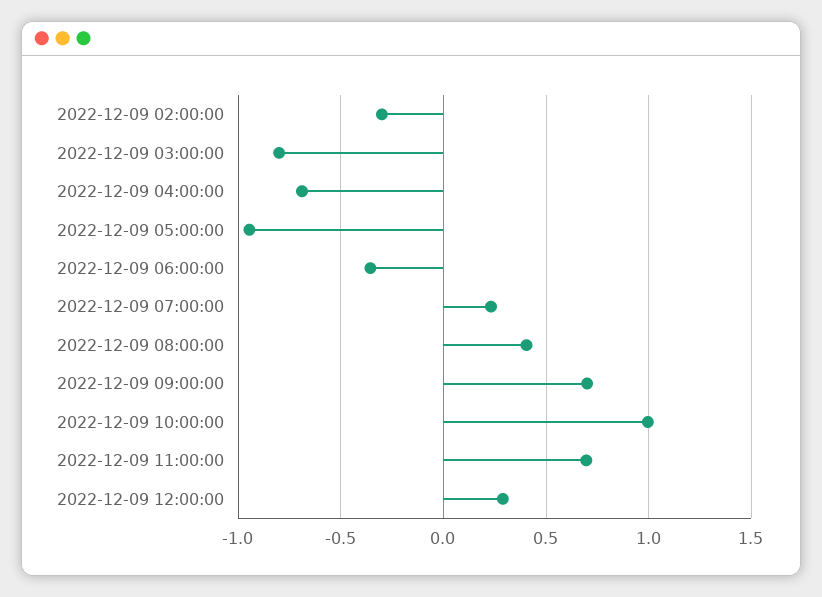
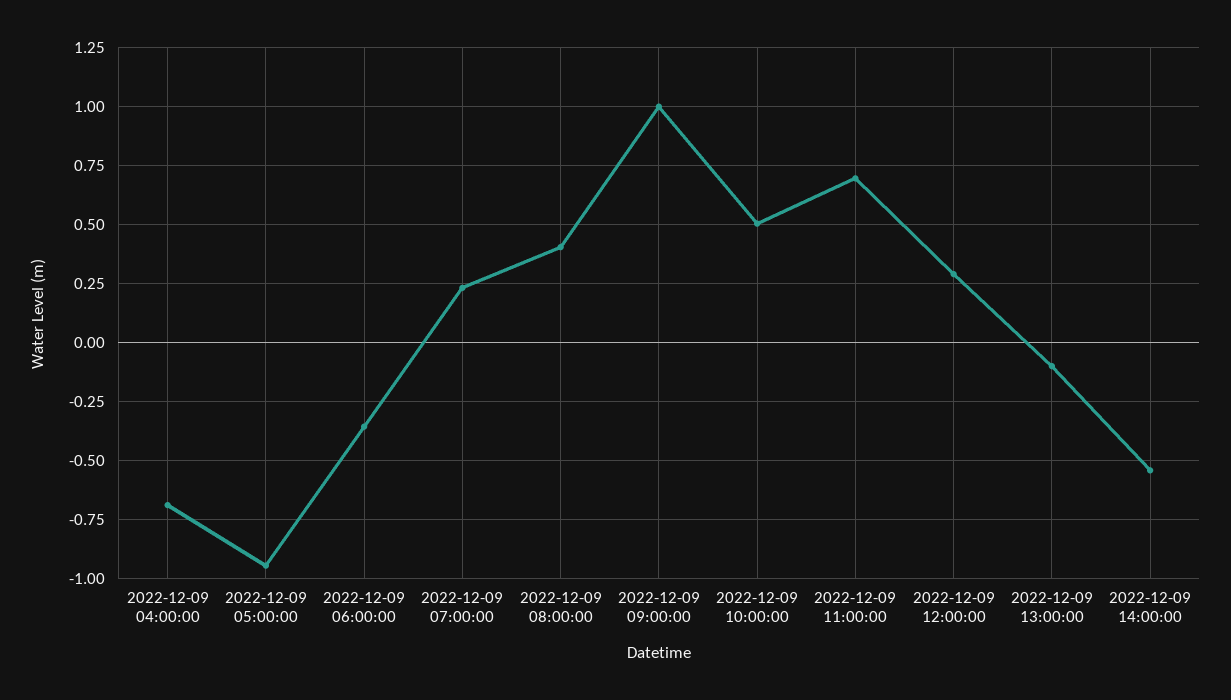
2022-12-09 02:00:00: -0.3 -> none
2022-12-09 03:00:00: -0.8 -> none
2022-12-09 09:00:00: 0.7 -> 1
2022-12-09 10:00:00: 1 -> 0.5
2022-12-09 13:00:00: none -> -0.1
2022-12-09 14:00:00: none -> -0.55

